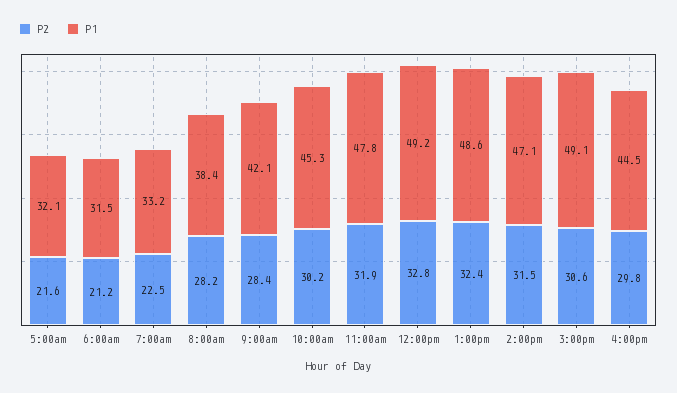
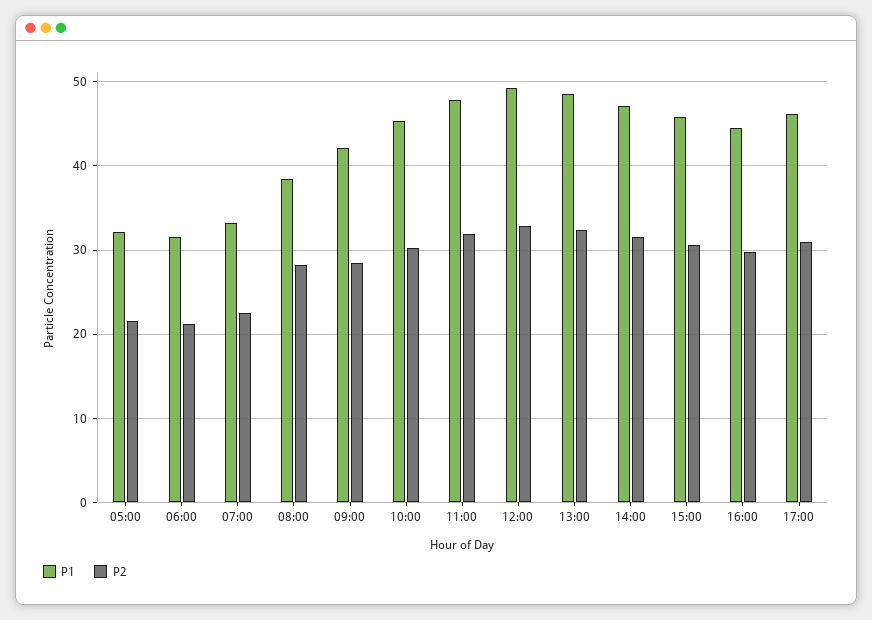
P1, 3:00pm: 49.1 -> 46
P1, 17:00: none -> 46
P2, 17:00: none -> 31

